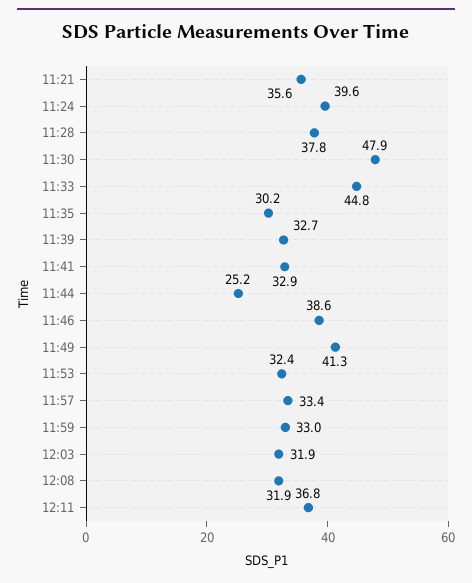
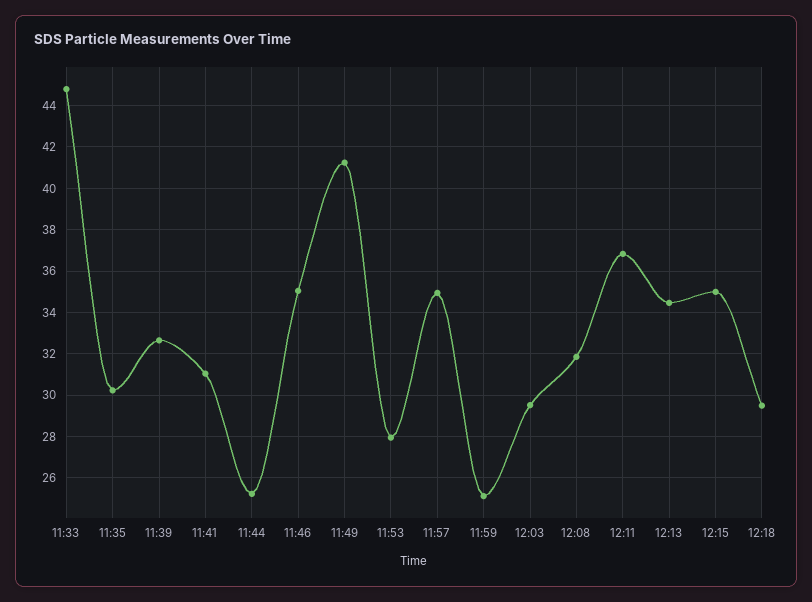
11:21: 35.6 -> none
11:24: 39.6 -> none
11:28: 37.8 -> none
11:30: 47.9 -> none
11:41: 32.9 -> 31
11:46: 38.6 -> 35
11:53: 32.4 -> 28
11:57: 33.4 -> 35
11:59: 33 -> 25
12:03: 31.9 -> 29.5
12:13: none -> 34.5
12:15: none -> 35
12:18: none -> 29.5

